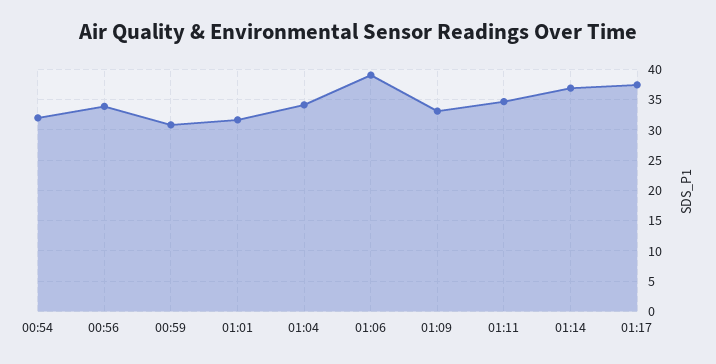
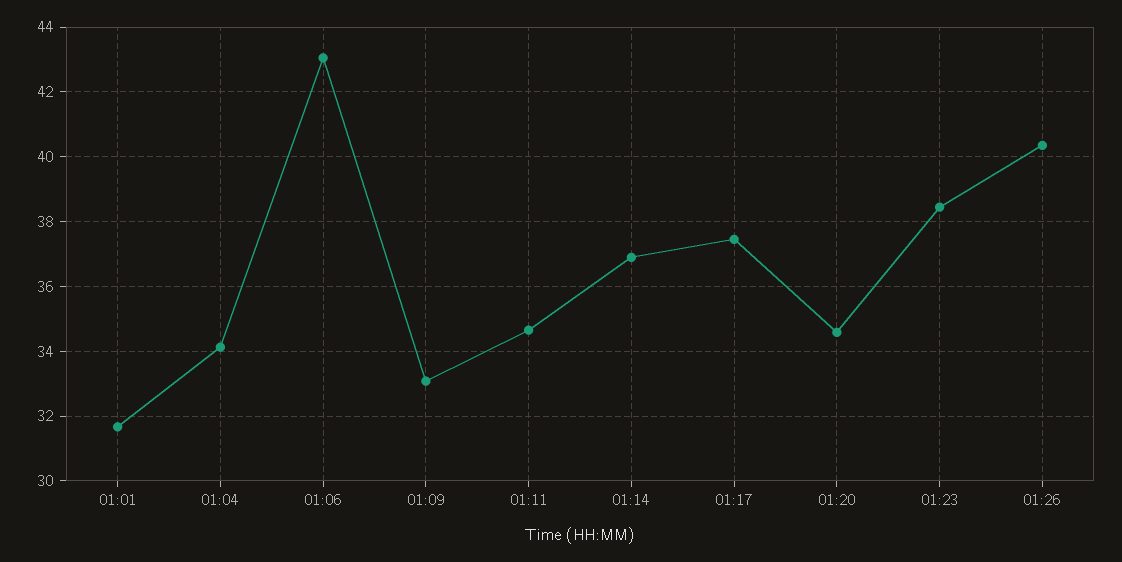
00:54: 32 -> none
00:56: 34 -> none
00:59: 31 -> none
01:06: 39 -> 43
01:20: none -> 34.6
01:23: none -> 38.4
01:26: none -> 40.4

